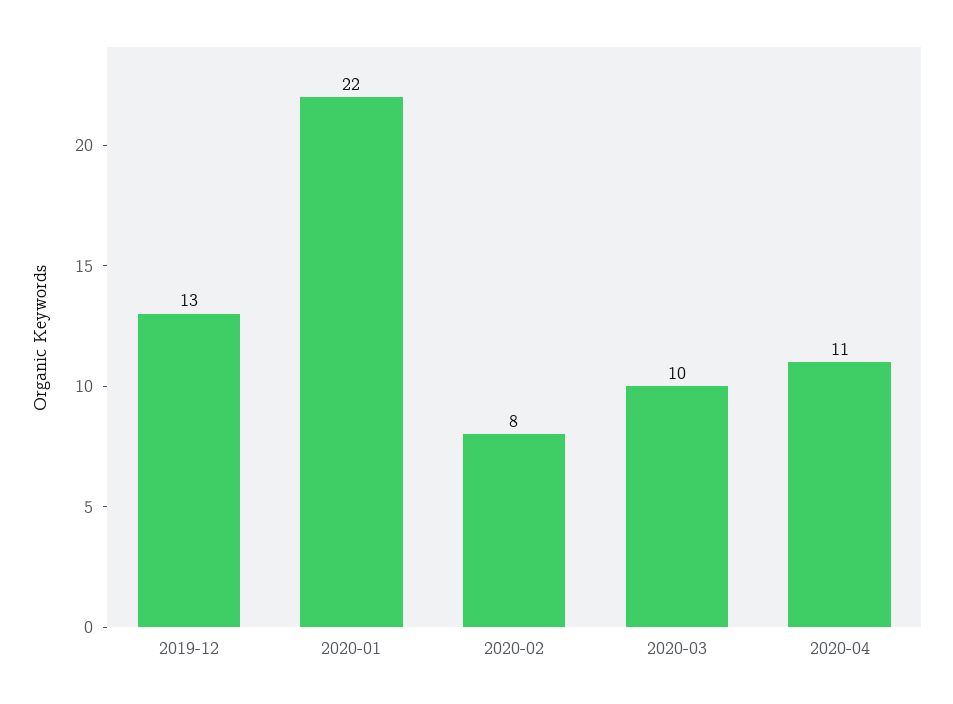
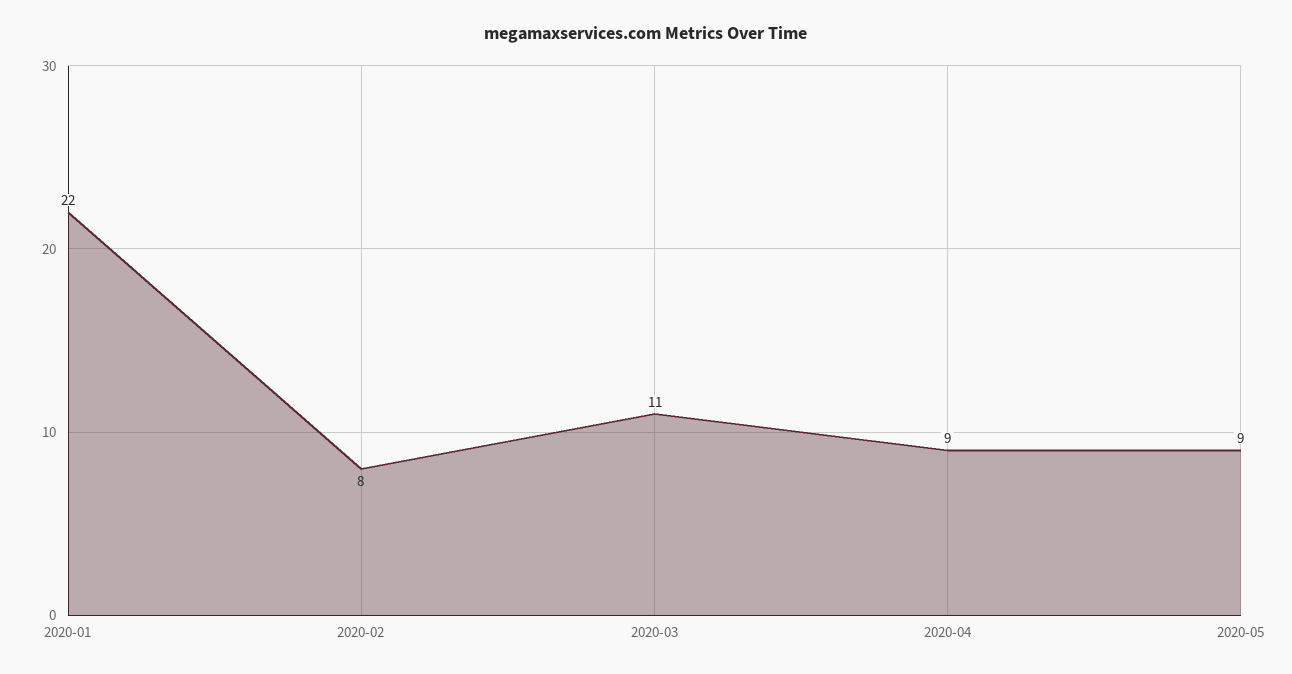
2019-12: 13 -> none
2020-03: 10 -> 11
2020-04: 11 -> 9
2020-05: none -> 9

